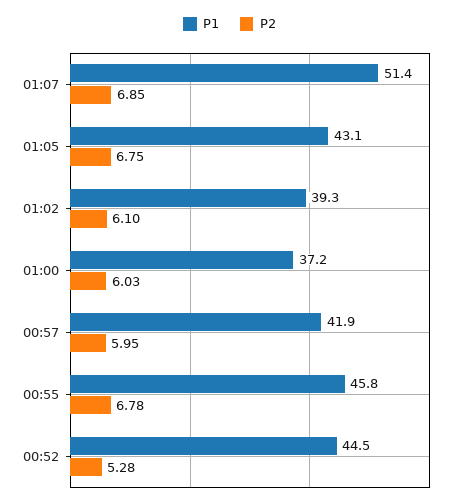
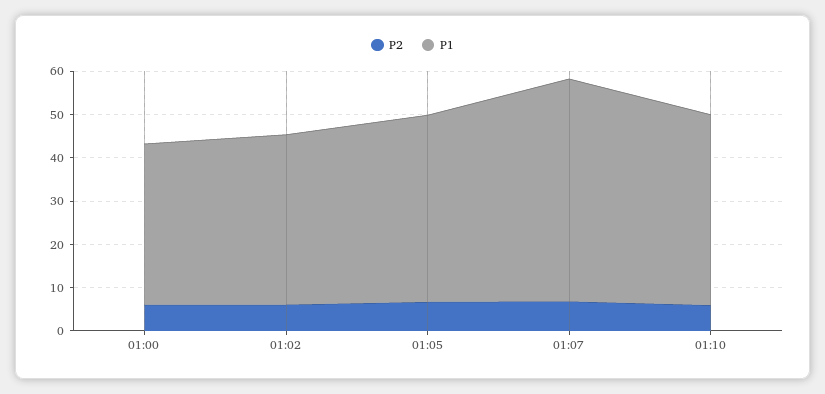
P1, 00:57: 41.9 -> none
P2, 00:57: 5.95 -> none
P1, 00:55: 45.8 -> none
P2, 00:55: 6.78 -> none
P1, 00:52: 44.5 -> none
P2, 00:52: 5.28 -> none
P2, 01:10: none -> 6
P1, 01:10: none -> 44

